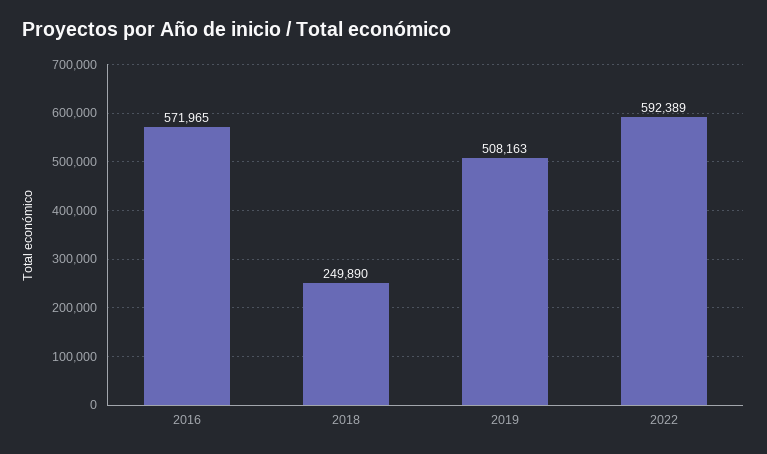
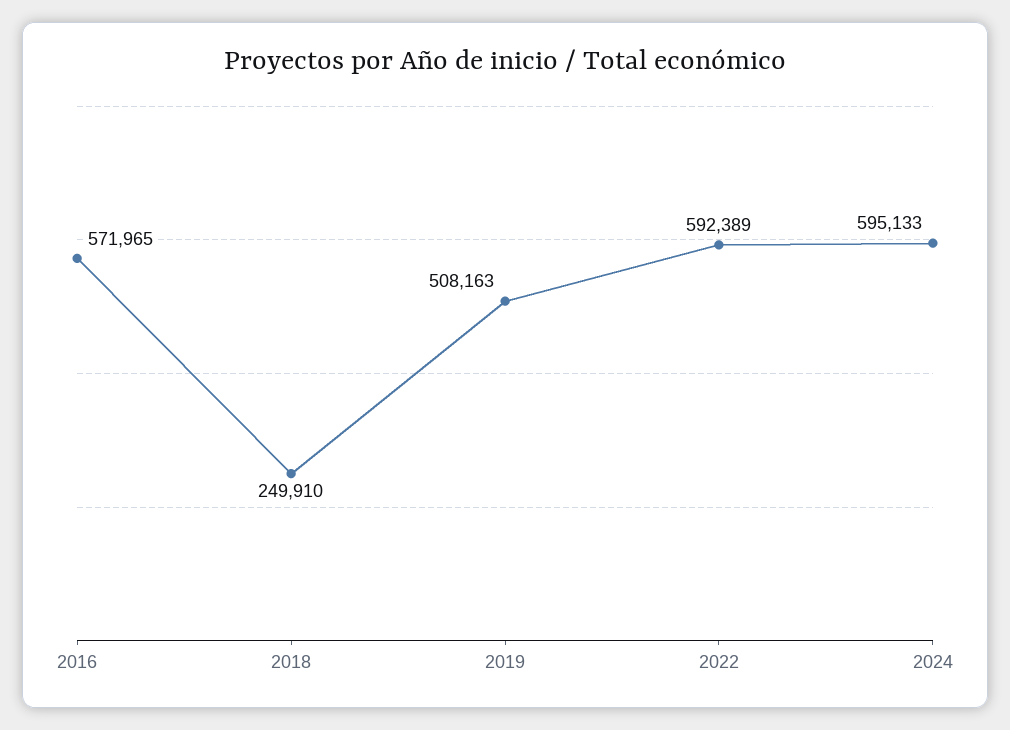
2018: 249890 -> 249910
2024: none -> 595133

